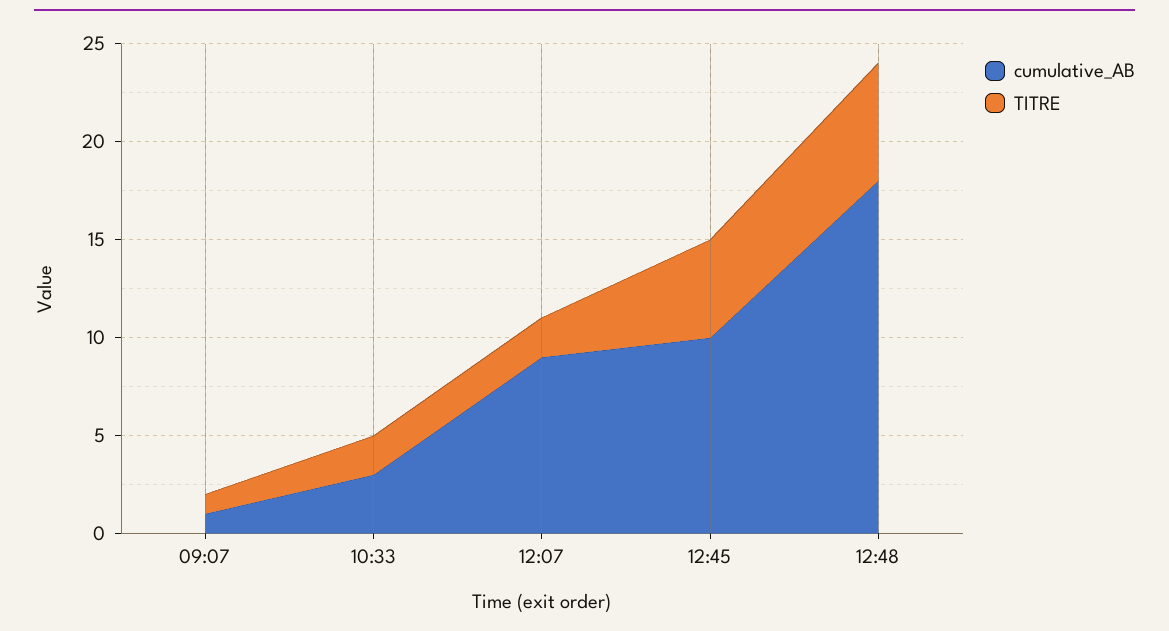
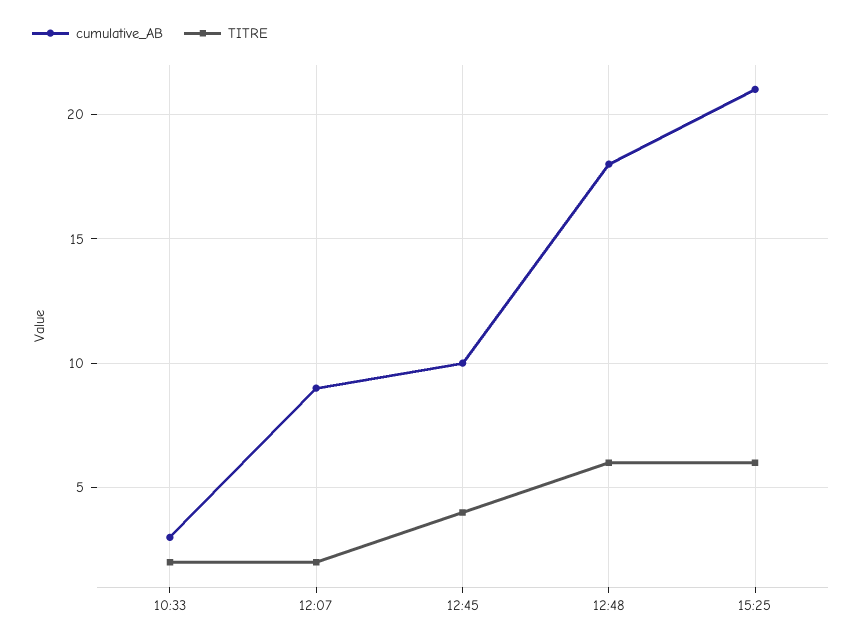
cumulative_AB, 09:07: 1 -> none
TITRE, 09:07: 1 -> none
TITRE, 12:45: 5 -> 4
cumulative_AB, 15:25: none -> 21
TITRE, 15:25: none -> 6

